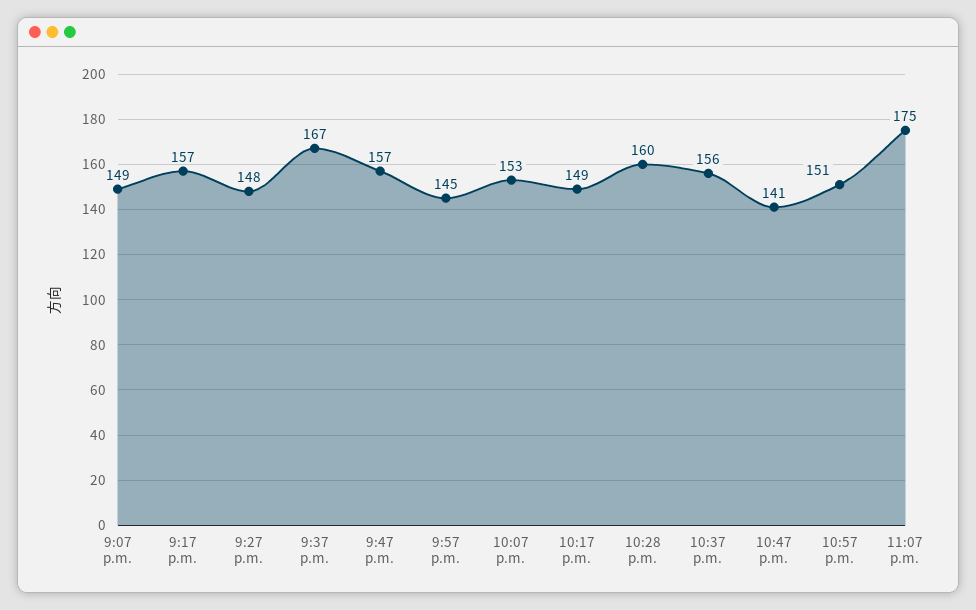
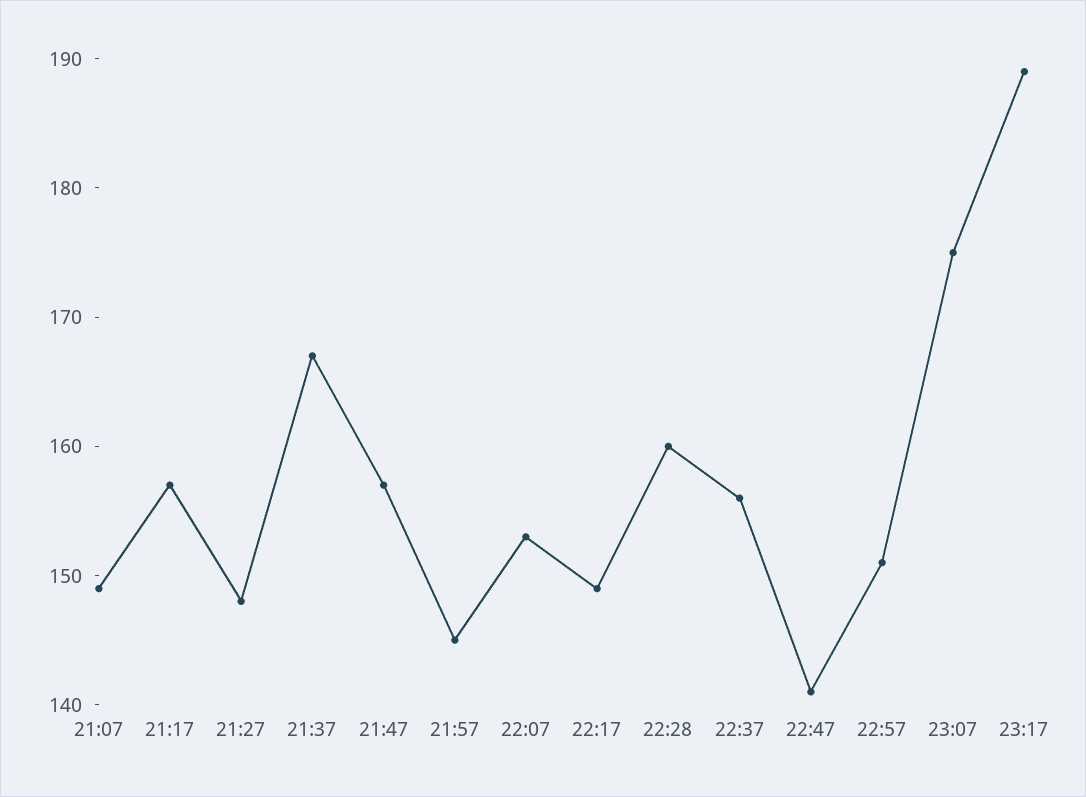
23:17: none -> 189

